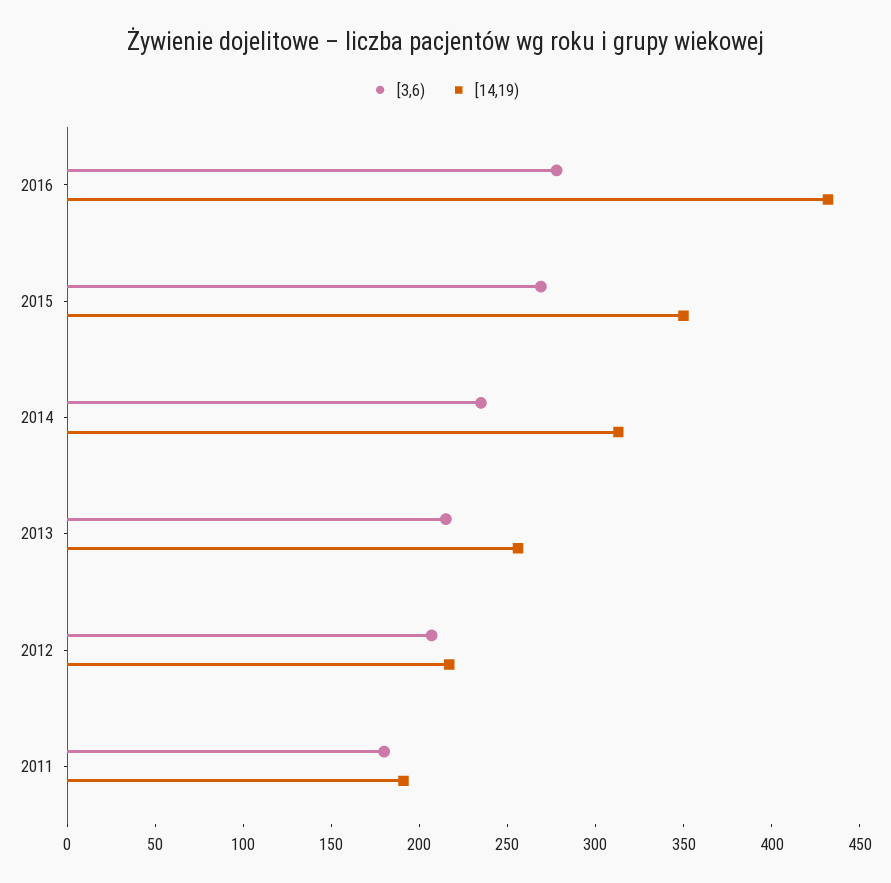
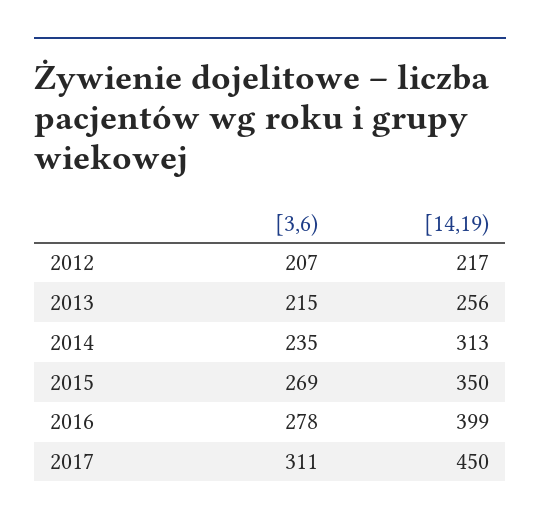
[14,19), 2016: 430 -> 399
[3,6), 2011: 180 -> none
[14,19), 2011: 190 -> none
[3,6), 2017: none -> 311
[14,19), 2017: none -> 450

